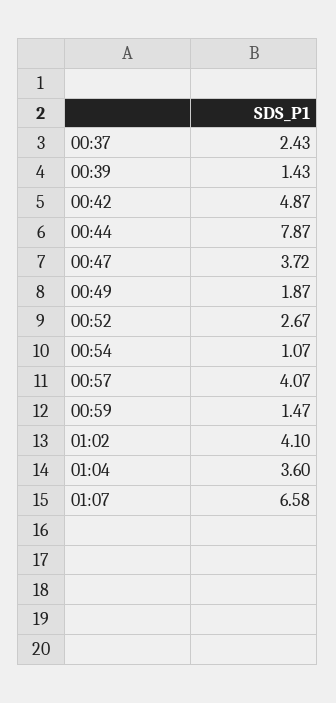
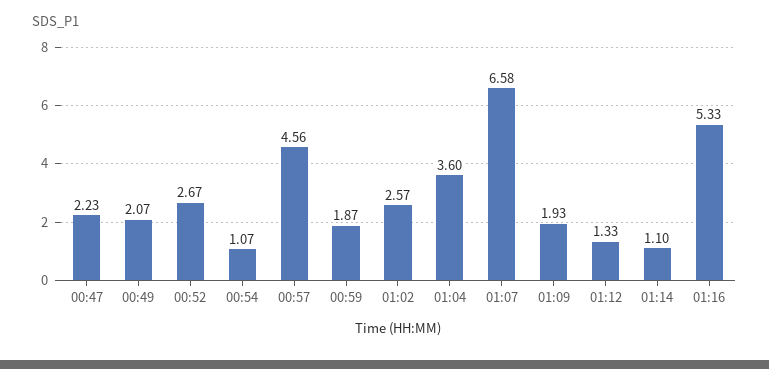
00:37: 2.43 -> none
00:39: 1.43 -> none
00:42: 4.87 -> none
00:44: 7.87 -> none
00:47: 3.72 -> 2.23
00:49: 1.87 -> 2.07
00:57: 4.07 -> 4.56
00:59: 1.47 -> 1.87
01:02: 4.1 -> 2.57
01:09: none -> 1.93
01:12: none -> 1.33
01:14: none -> 1.1
01:16: none -> 5.33

